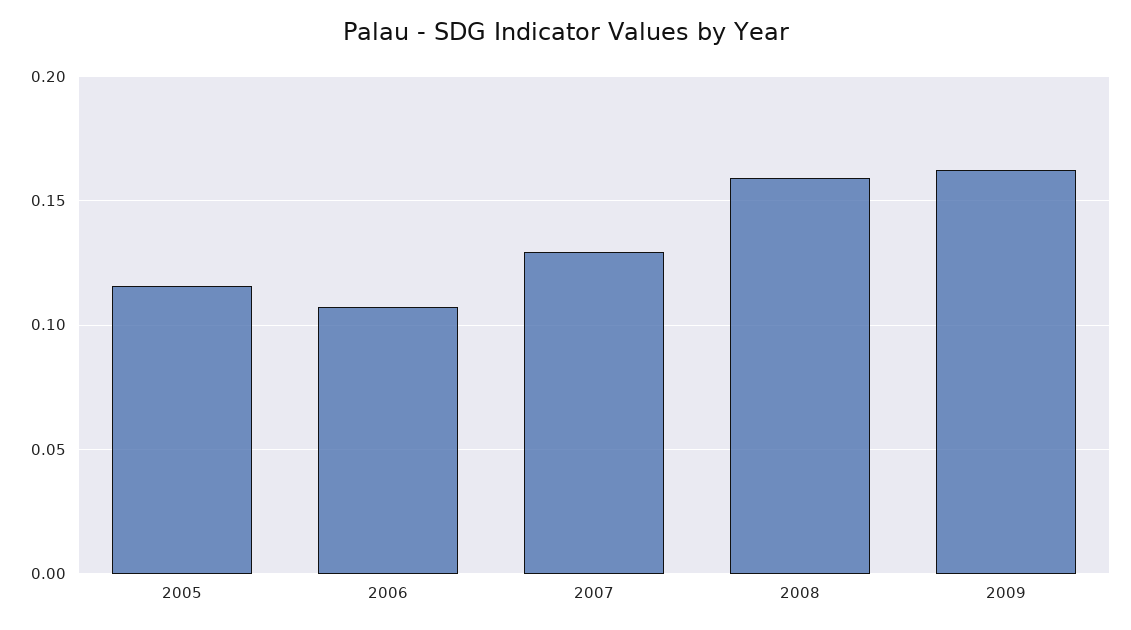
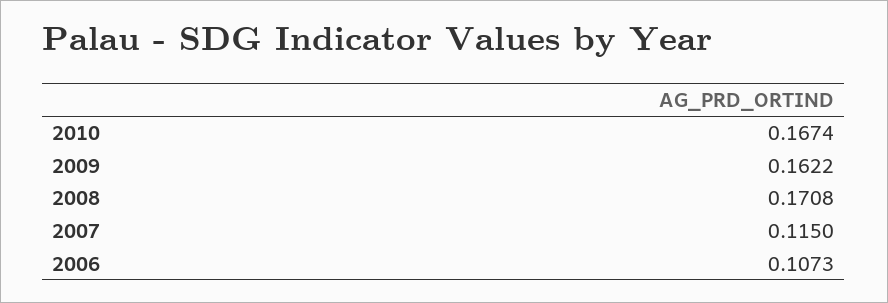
2005: 0.115 -> none
2007: 0.13 -> 0.115
2008: 0.16 -> 0.1708
2010: none -> 0.1674

